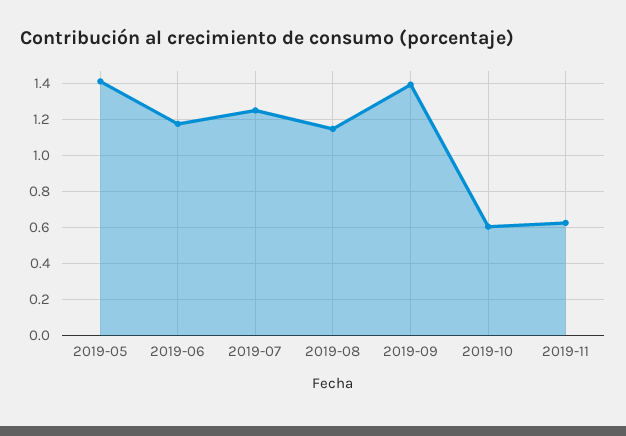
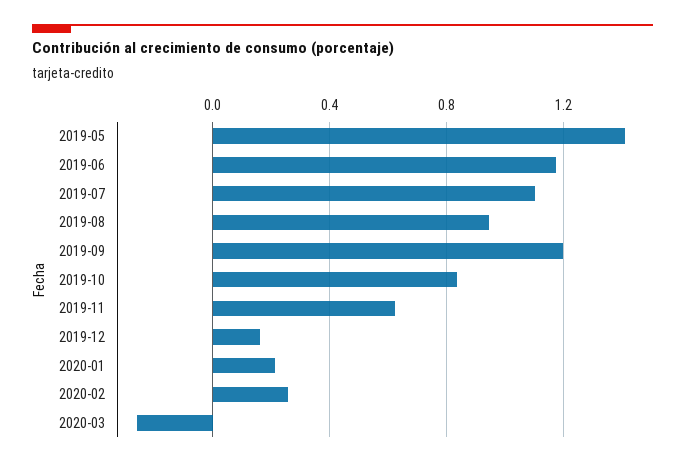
2019-07: 1.25 -> 1.1
2019-08: 1.15 -> 0.95
2019-09: 1.4 -> 1.2
2019-10: 0.6 -> 0.85
2019-12: none -> 0.15
2020-01: none -> 0.2
2020-02: none -> 0.25
2020-03: none -> -0.25

